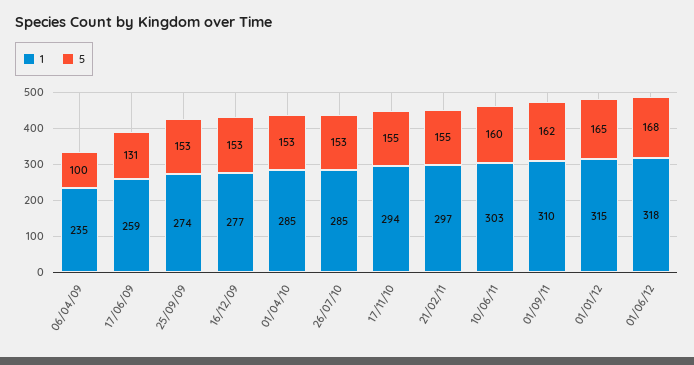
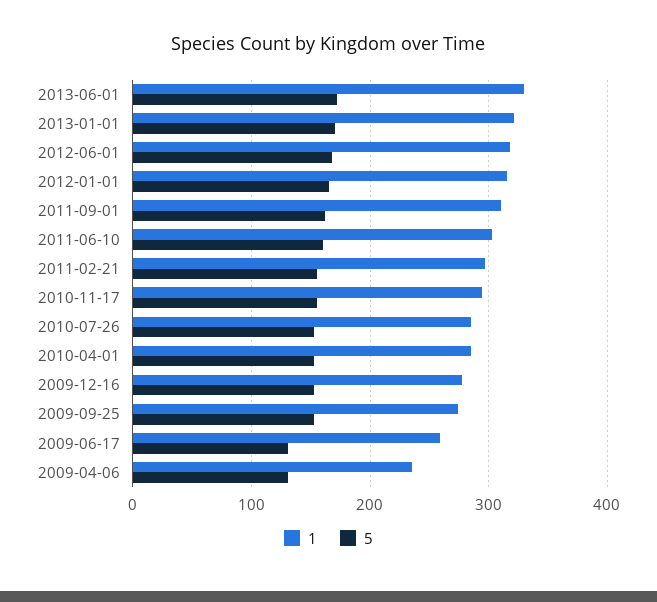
5, 06/04/09: 100 -> 130
1, 2013-06-01: none -> 330
5, 2013-06-01: none -> 170
1, 2013-01-01: none -> 320
5, 2013-01-01: none -> 170

